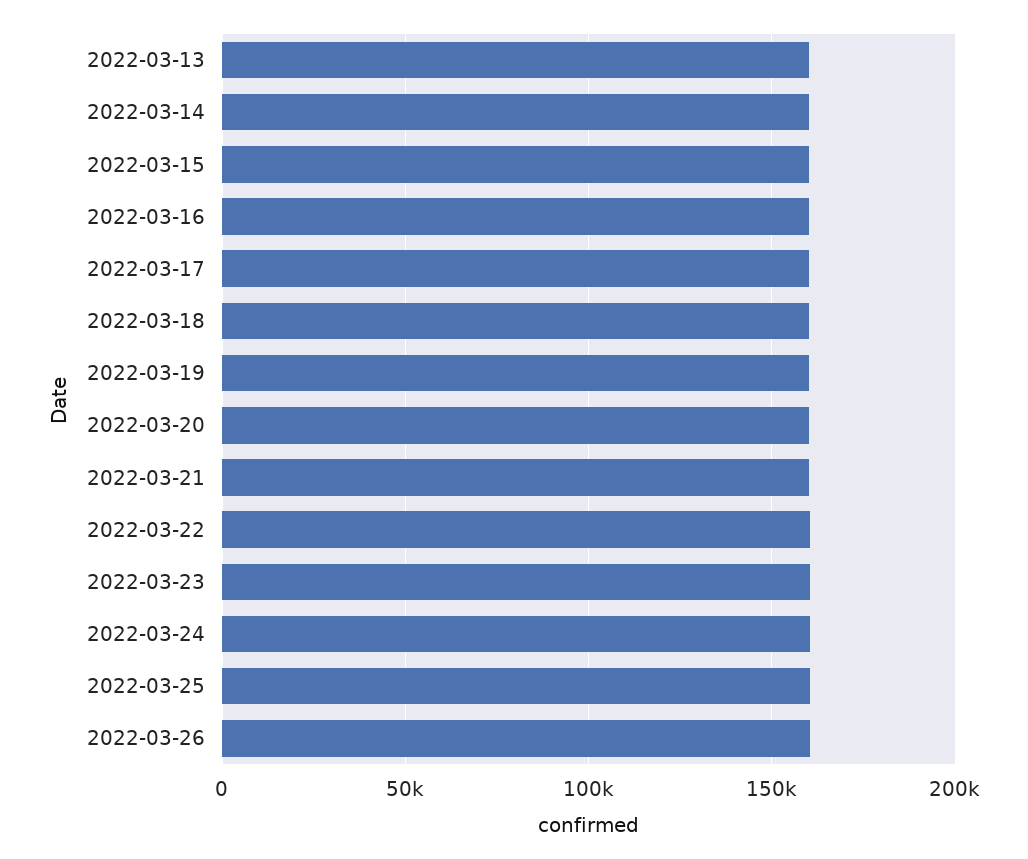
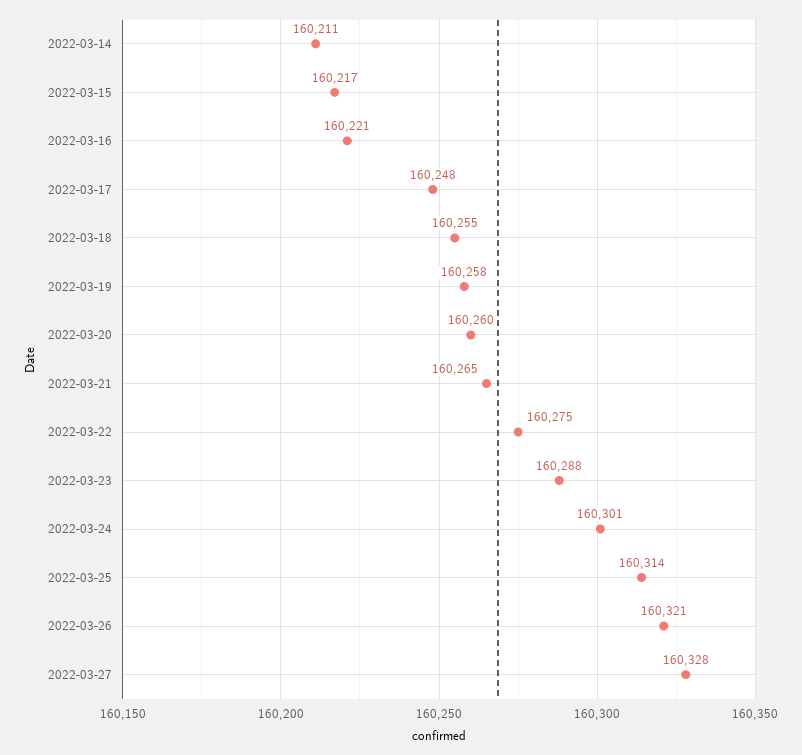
2022-03-13: 160000 -> none
2022-03-27: none -> 160328

